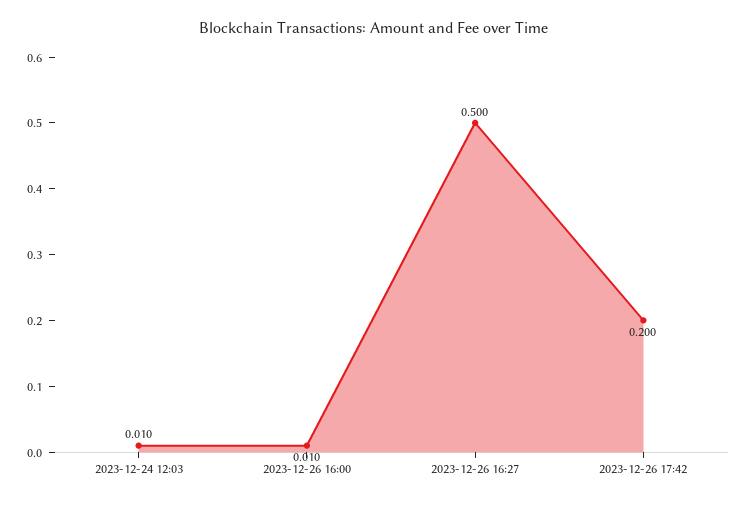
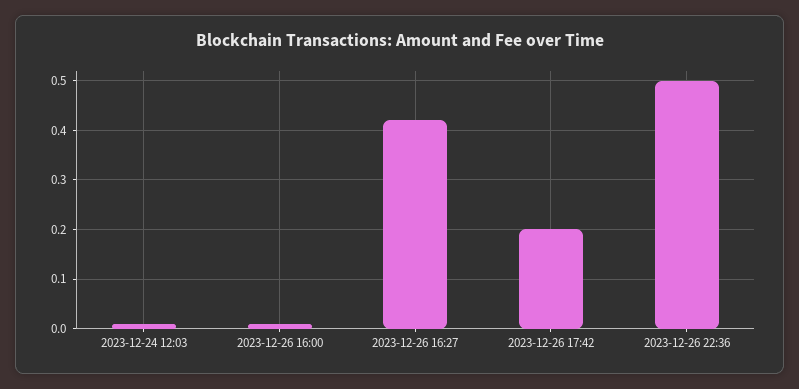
2023-12-26 16:27: 0.5 -> 0.42
2023-12-26 22:36: none -> 0.5

